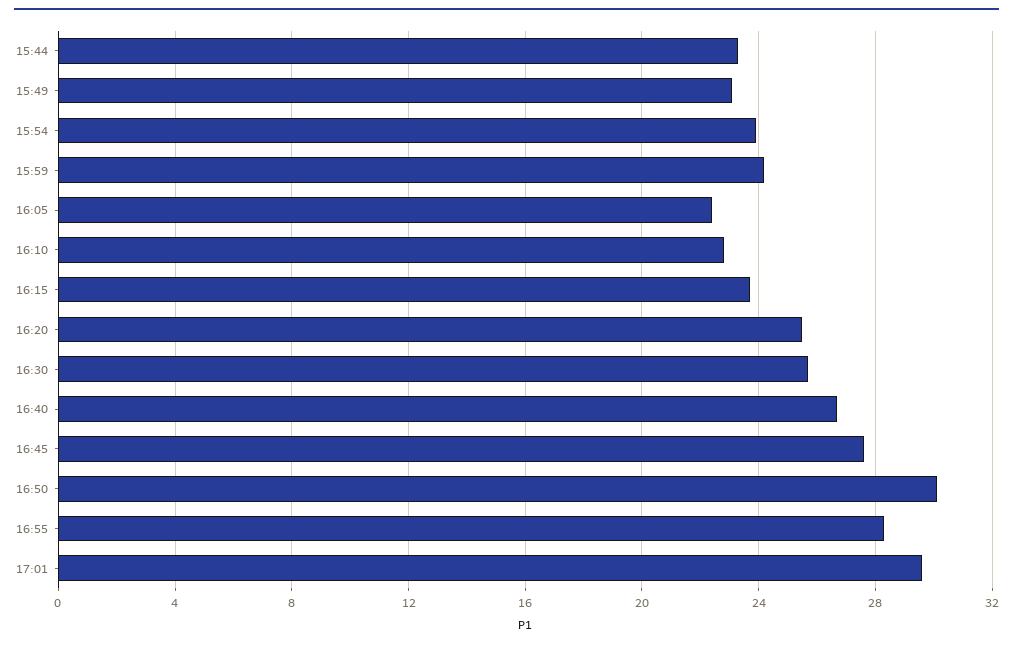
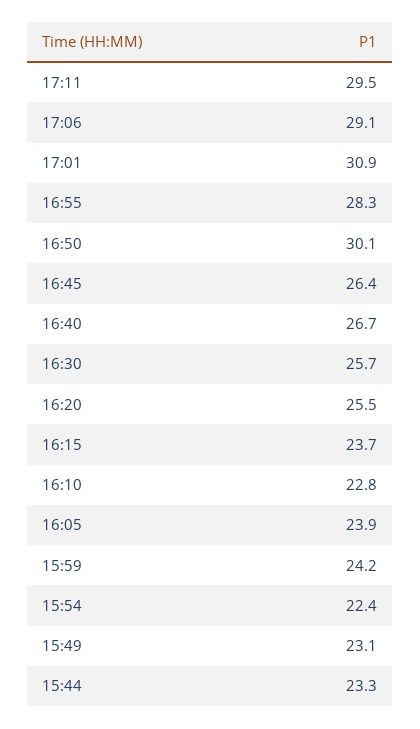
15:54: 24 -> 22.4
16:05: 22.5 -> 23.9
16:45: 27.5 -> 26.4
17:01: 29.5 -> 30.9
17:11: none -> 29.5
17:06: none -> 29.1

